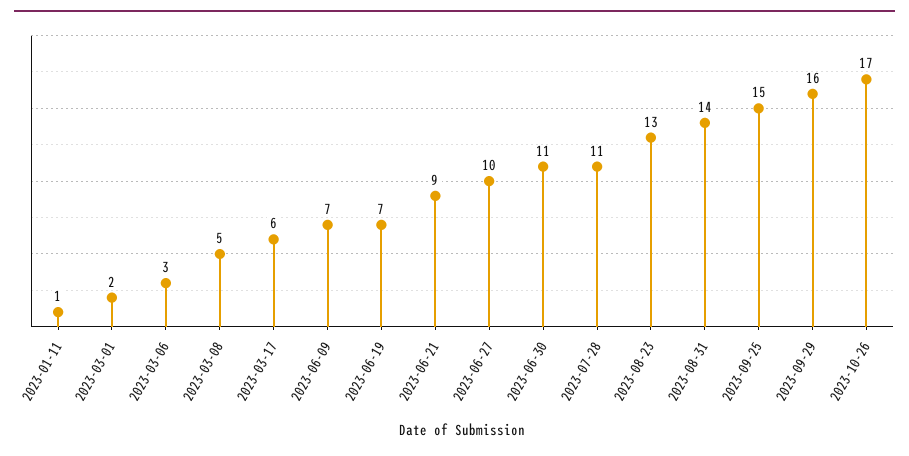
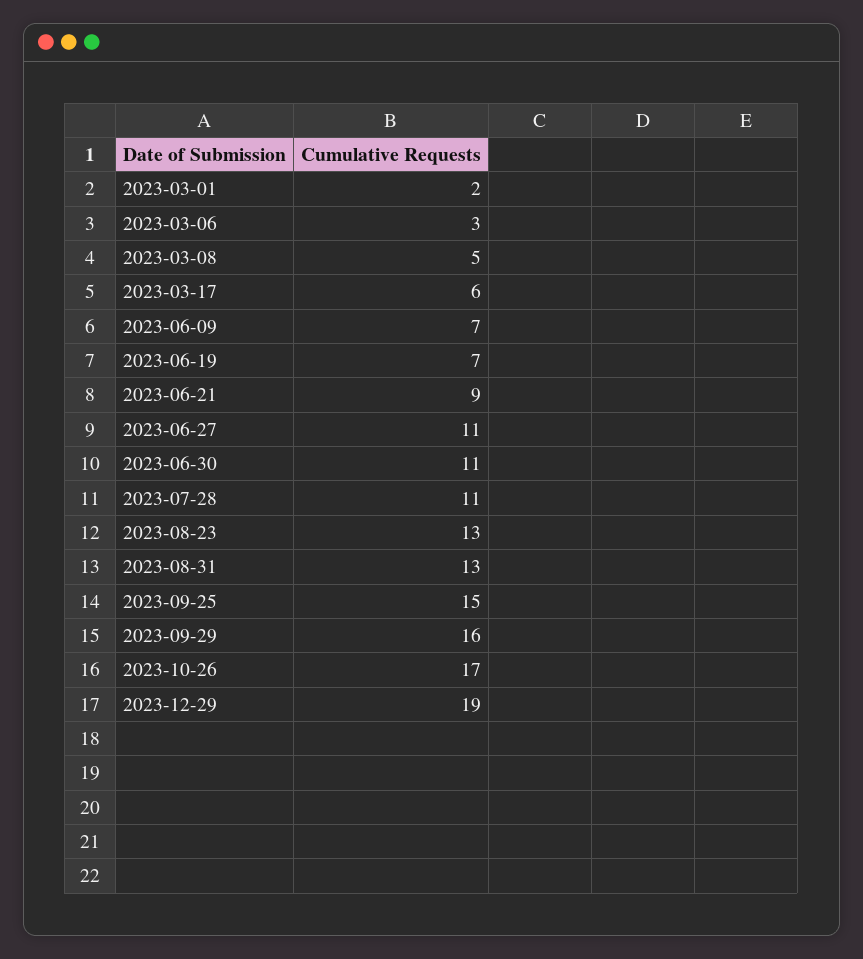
2023-01-11: 1 -> none
2023-06-27: 10 -> 11
2023-08-31: 14 -> 13
2023-12-29: none -> 19

